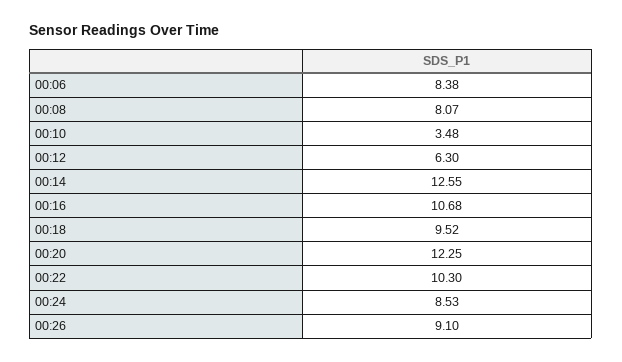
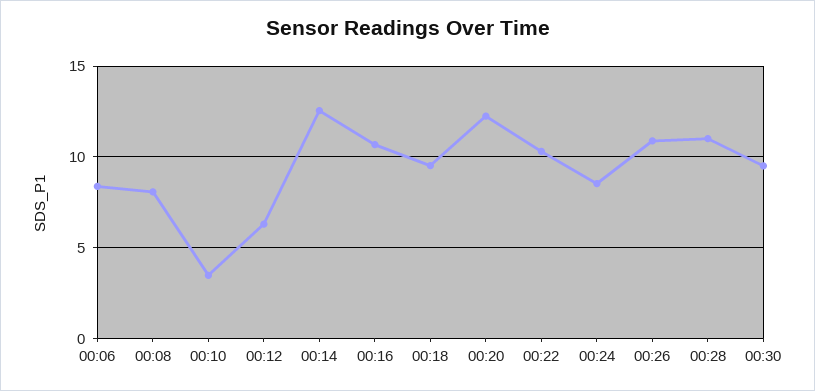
00:26: 9.1 -> 11
00:28: none -> 11
00:30: none -> 9.5

